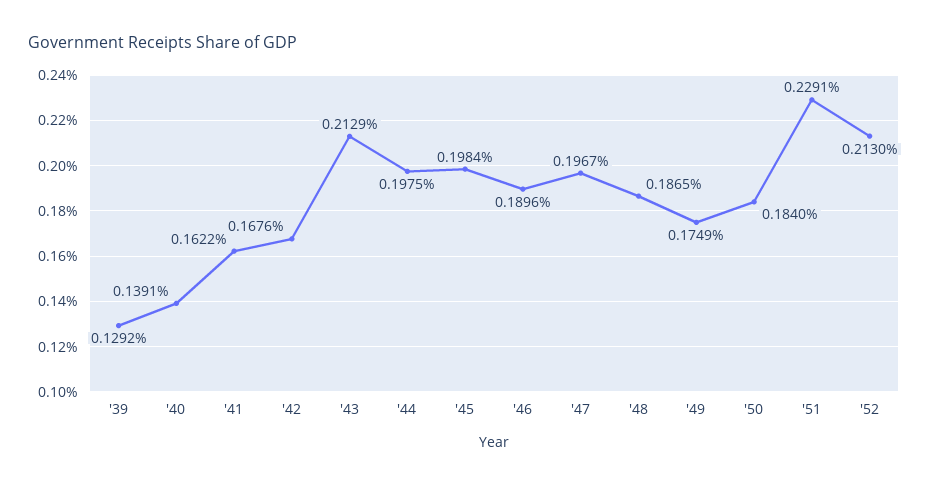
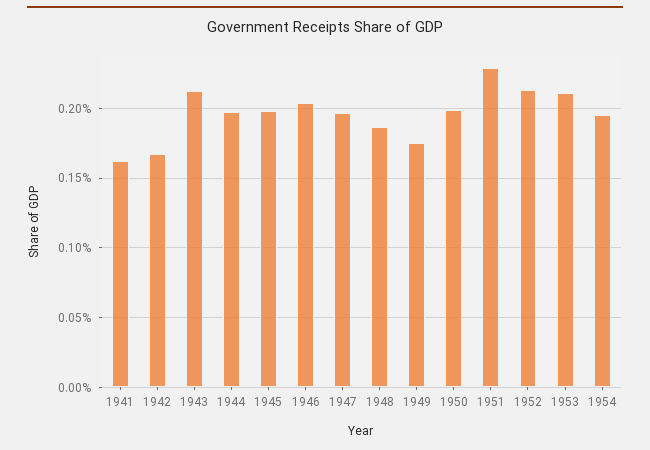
'39: 0.1292 -> none
'40: 0.1391 -> none
'46: 0.1896 -> 0.205
'50: 0.184 -> 0.2
1953: none -> 0.21
1954: none -> 0.195

